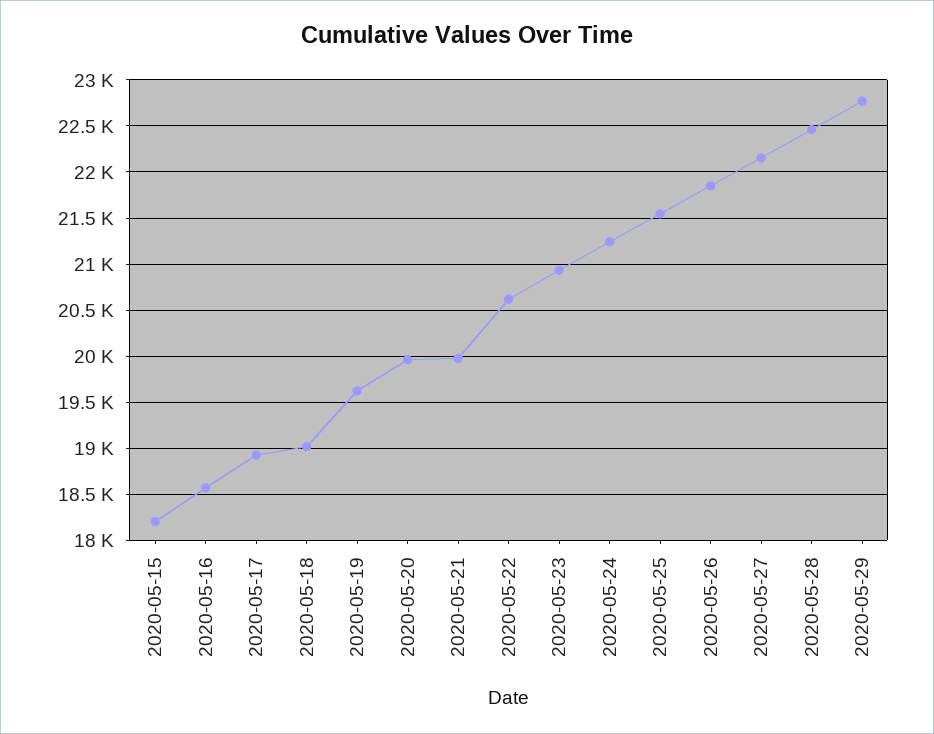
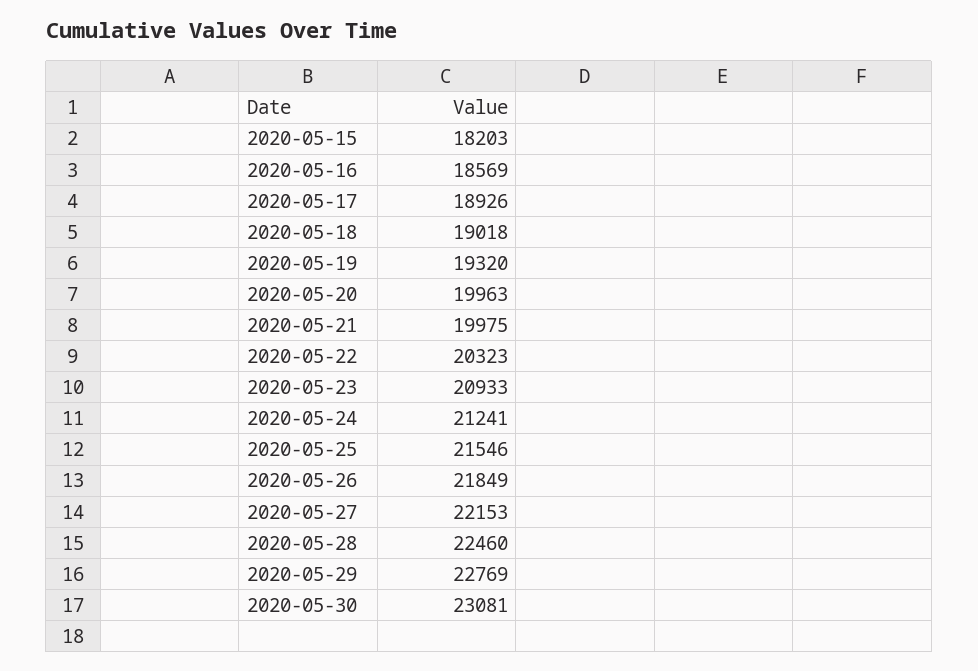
2020-05-19: 19600 -> 19320
2020-05-22: 20600 -> 20323
2020-05-30: none -> 23081

